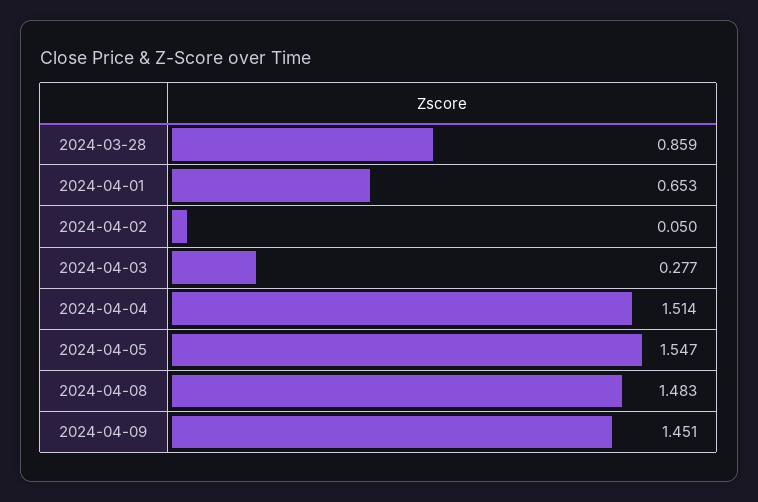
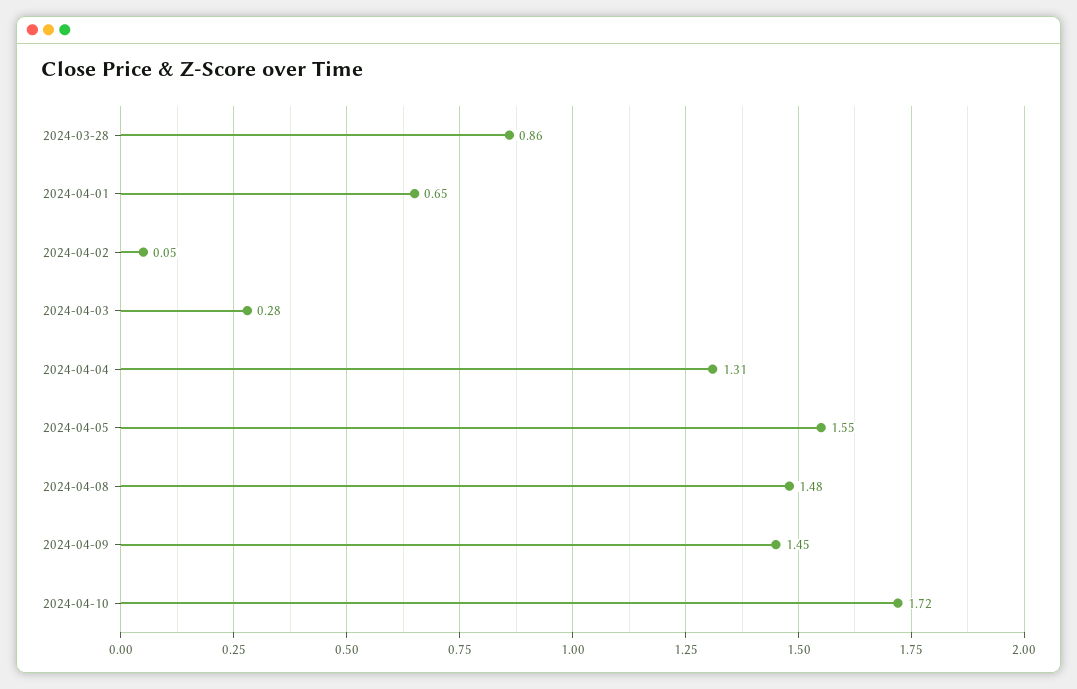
2024-04-04: 1.514 -> 1.31
2024-04-10: none -> 1.72

